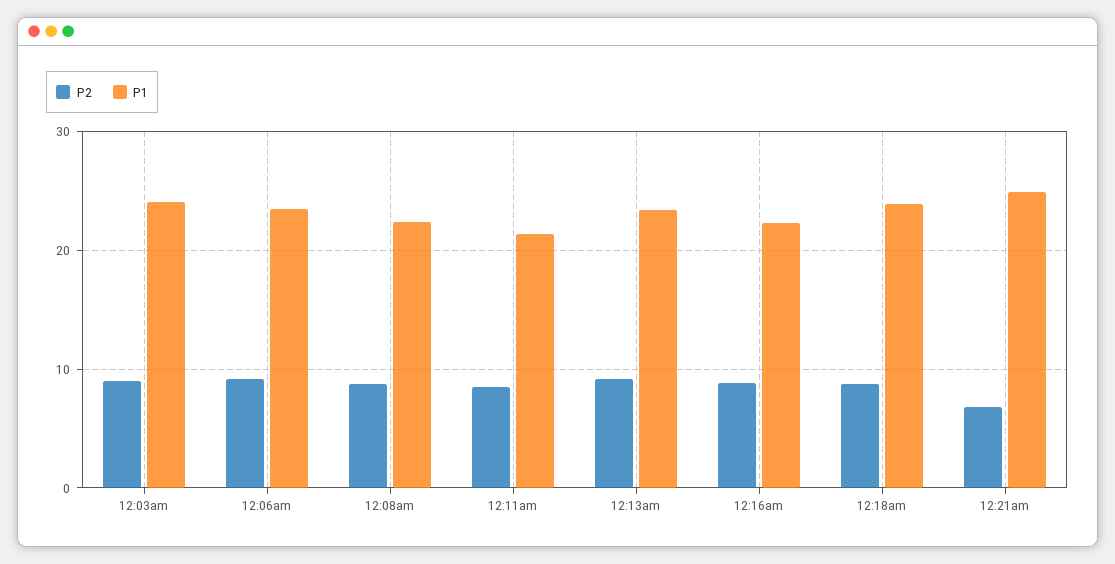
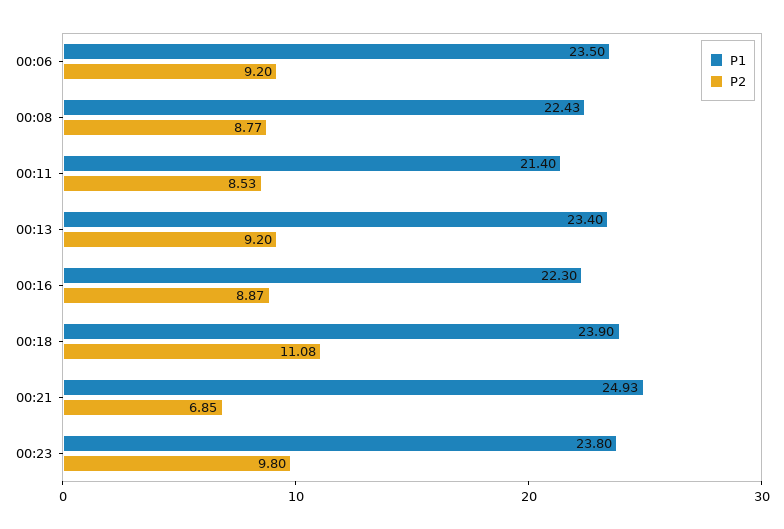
P2, 12:03am: 9 -> none
P1, 12:03am: 24 -> none
P2, 12:18am: 9 -> 11.08
P1, 00:23: none -> 23.8
P2, 00:23: none -> 9.8

